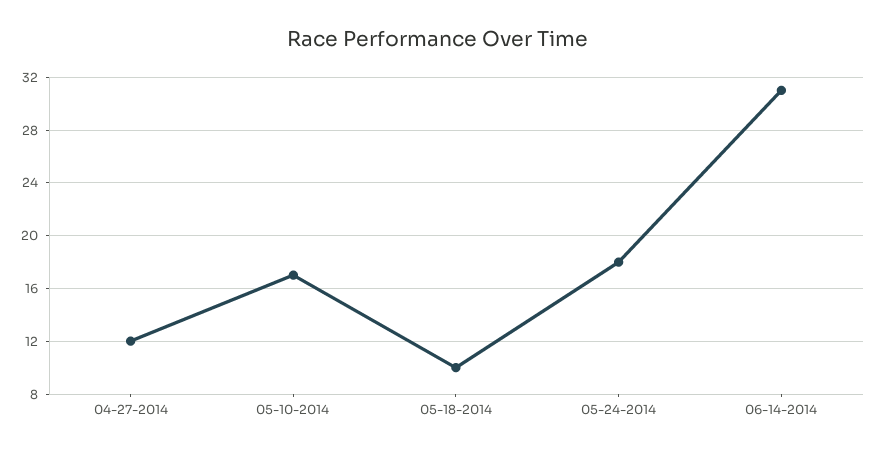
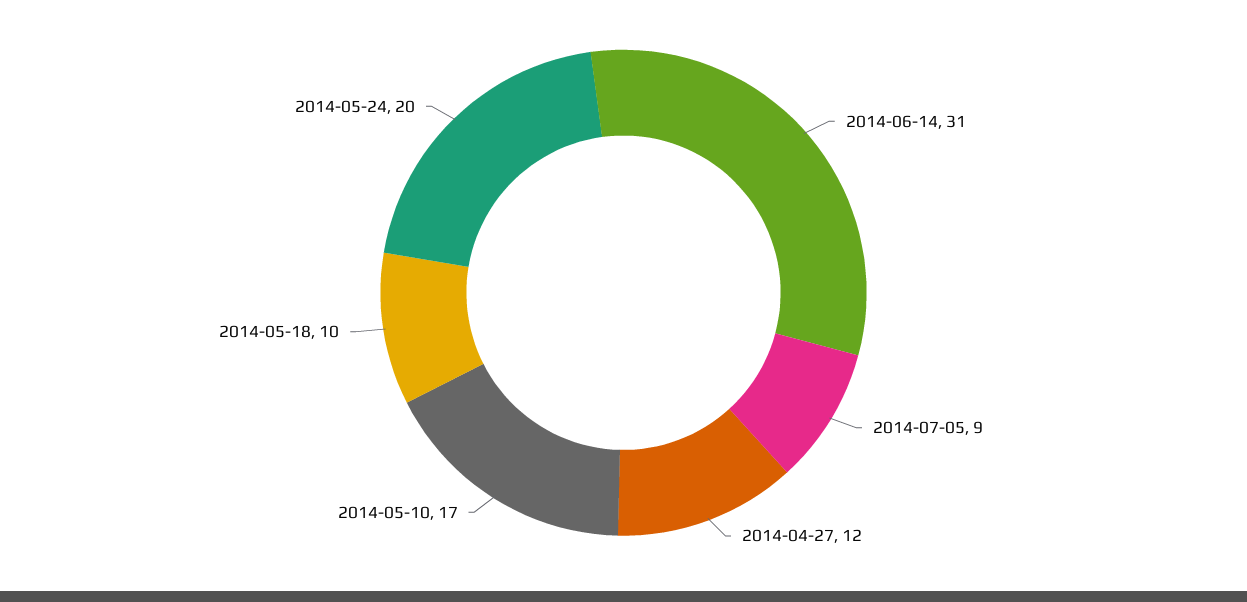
05-24-2014: 18 -> 20
2014-07-05: none -> 9

